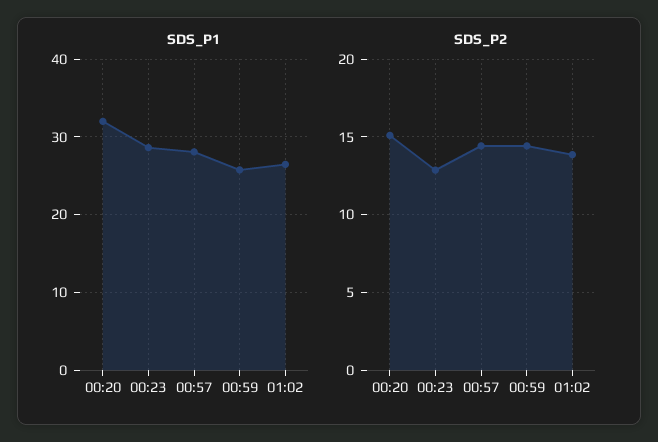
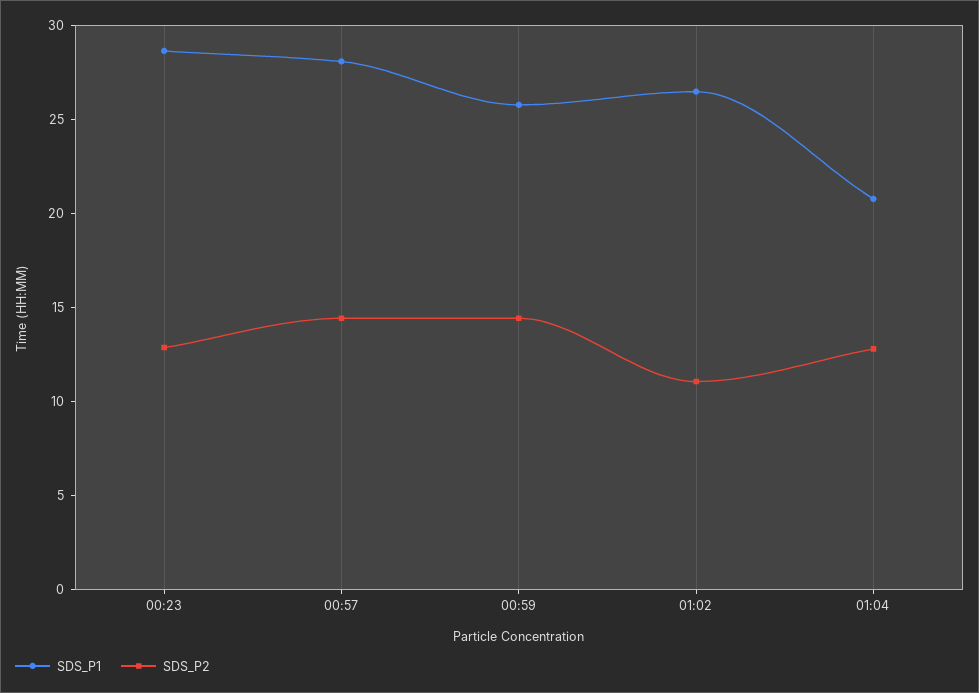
SDS_P1, 00:20: 32 -> none
SDS_P2, 00:20: 15 -> none
SDS_P2, 01:02: 14 -> 11
SDS_P1, 01:04: none -> 21
SDS_P2, 01:04: none -> 13

